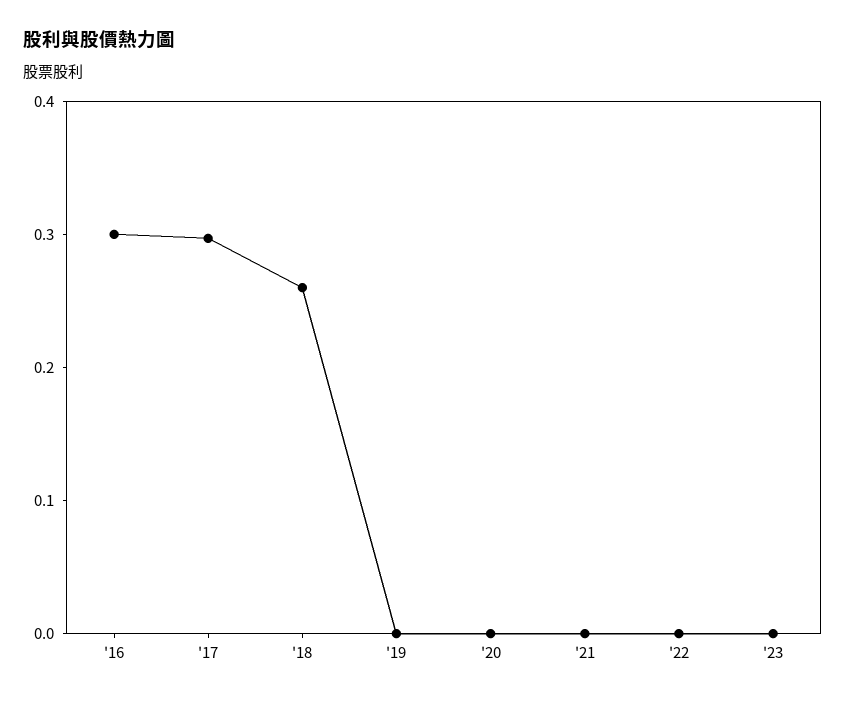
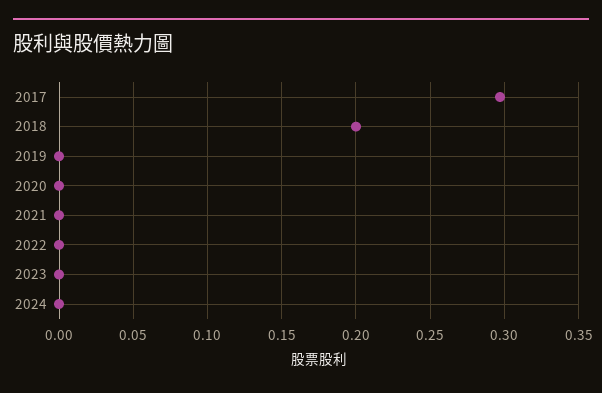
'16: 0.3 -> none
'18: 0.26 -> 0.2
2024: none -> 0

